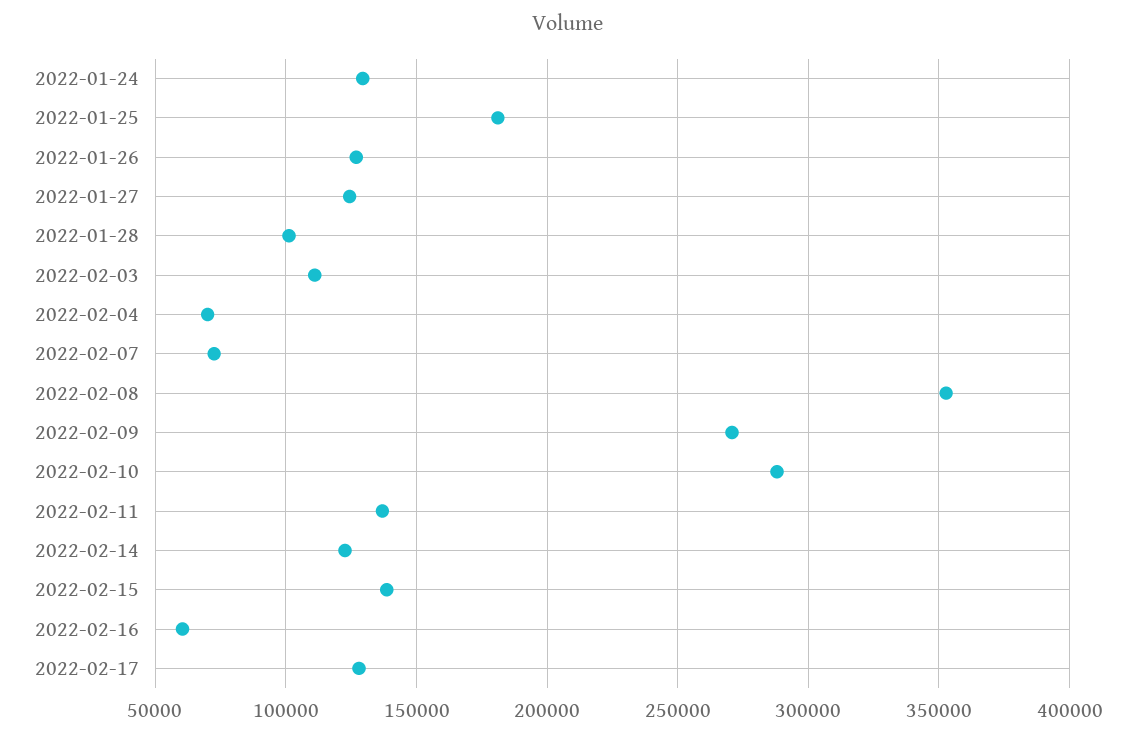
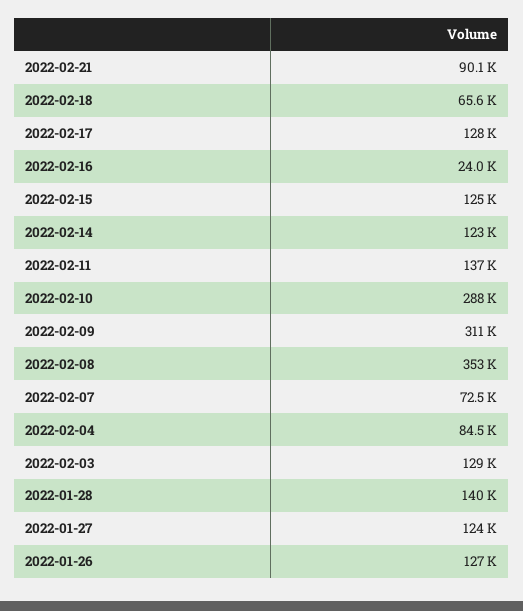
2022-01-24: 130000 -> none
2022-01-25: 180000 -> none
2022-01-28: 100000 -> 140000
2022-02-03: 110000 -> 129000
2022-02-04: 70000 -> 84500
2022-02-09: 270000 -> 311000
2022-02-15: 140000 -> 125000
2022-02-16: 60000 -> 24000
2022-02-21: none -> 90100
2022-02-18: none -> 65600

